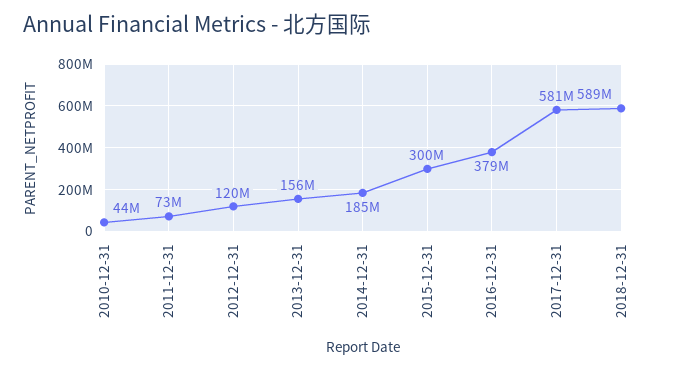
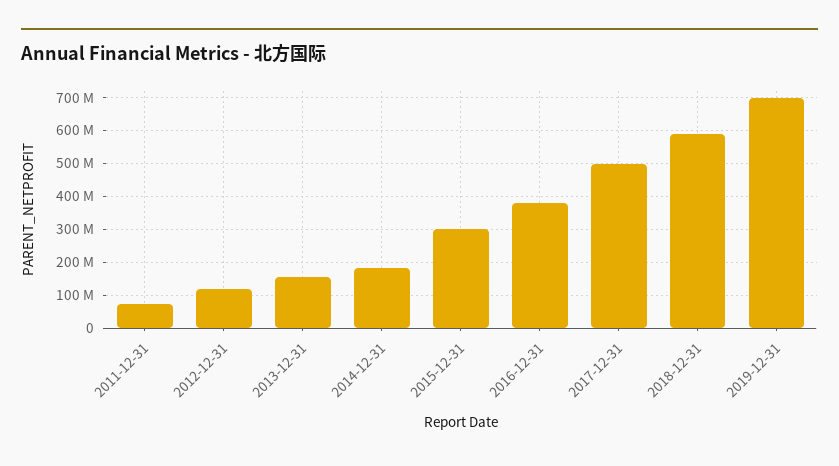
2010-12-31: 44000000 -> none
2017-12-31: 581000000 -> 500000000
2019-12-31: none -> 700000000

